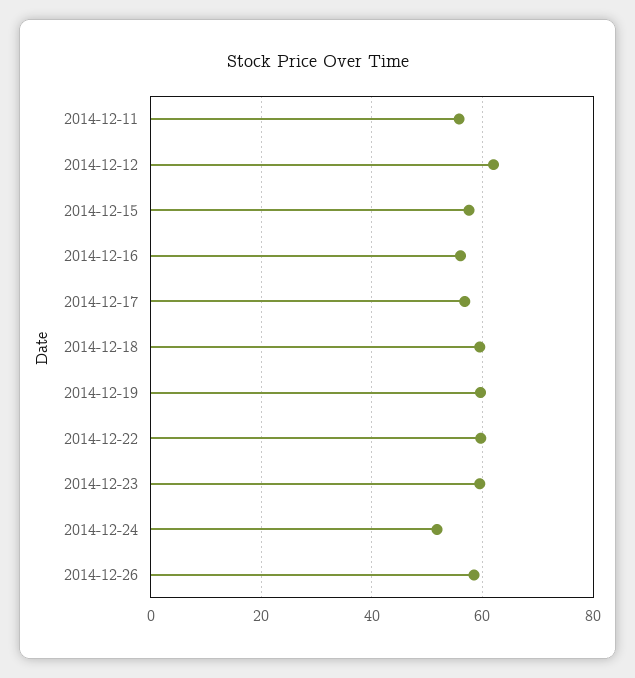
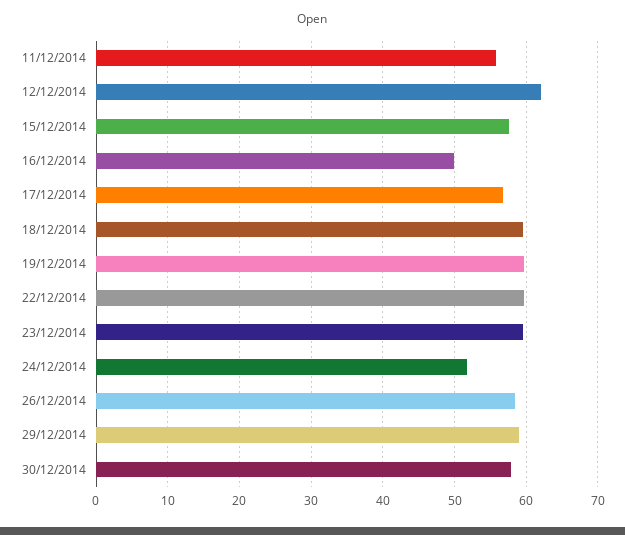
2014-12-16: 56 -> 50
29/12/2014: none -> 59
30/12/2014: none -> 58

